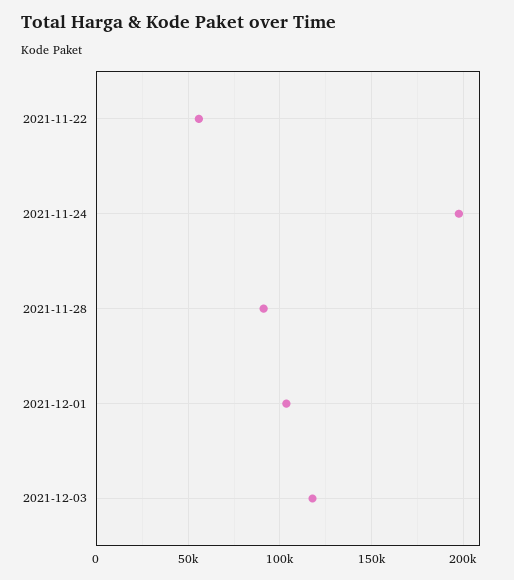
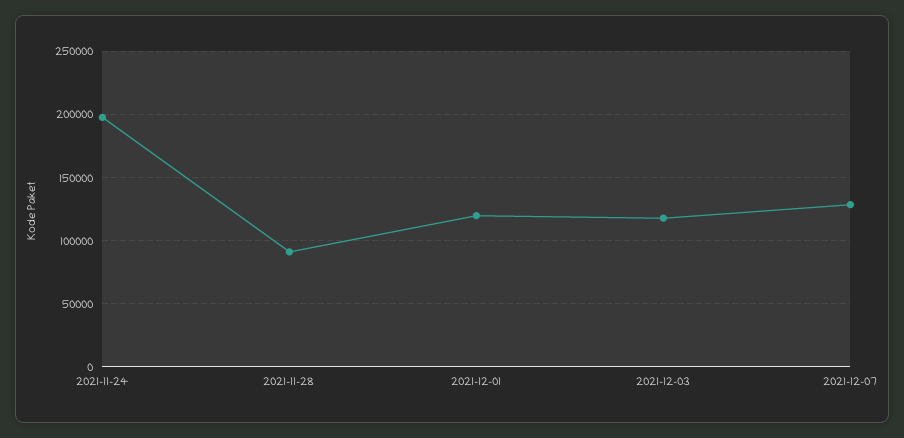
2021-11-22: 55000 -> none
2021-12-01: 105000 -> 120000
2021-12-07: none -> 130000

